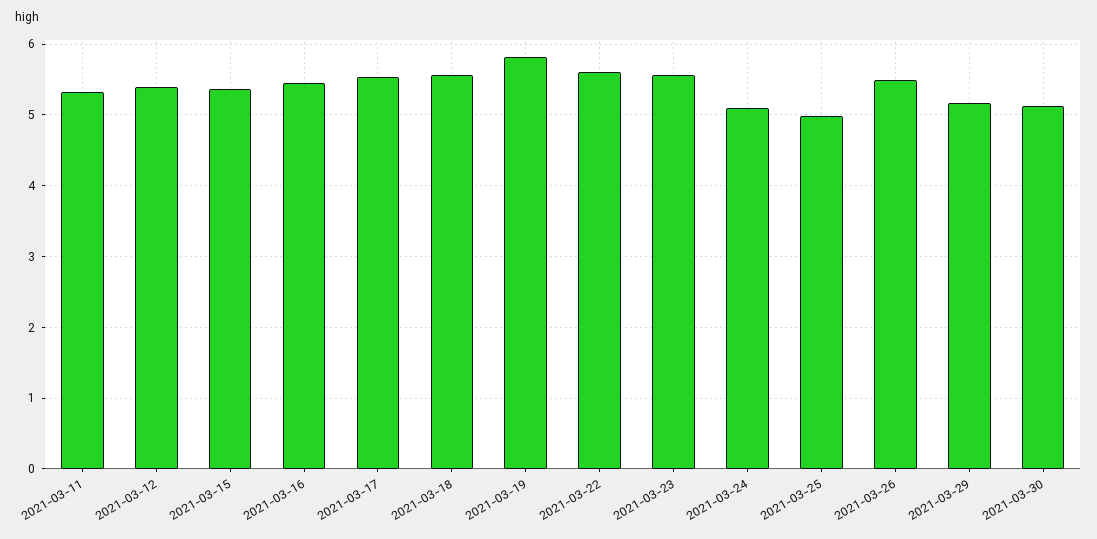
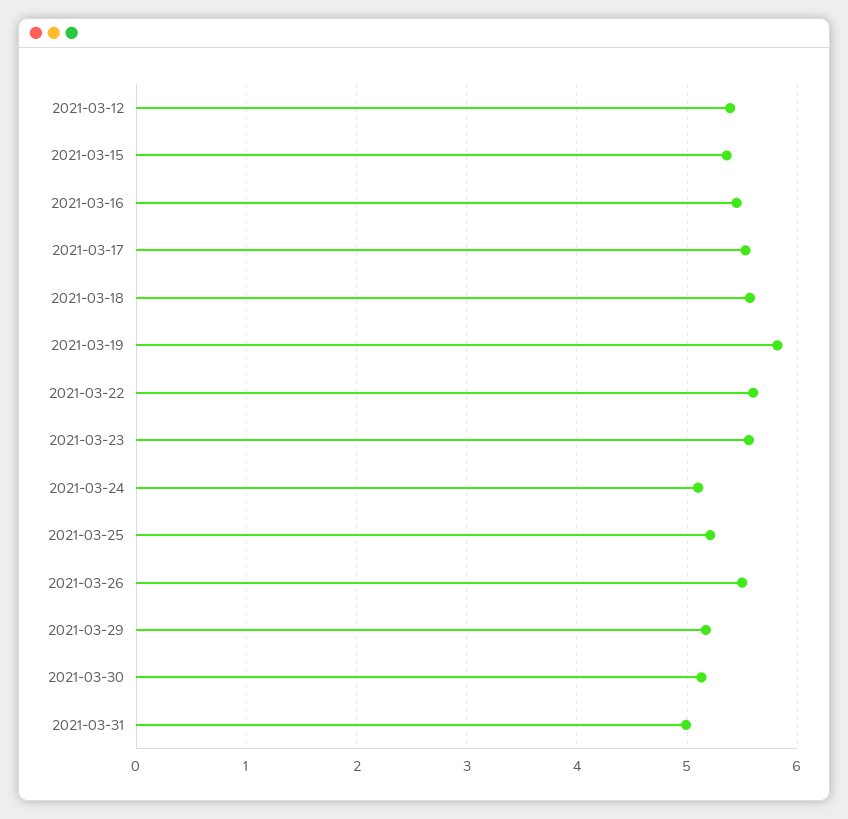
2021-03-11: 5.3 -> none
2021-03-25: 5 -> 5.2
2021-03-31: none -> 5

